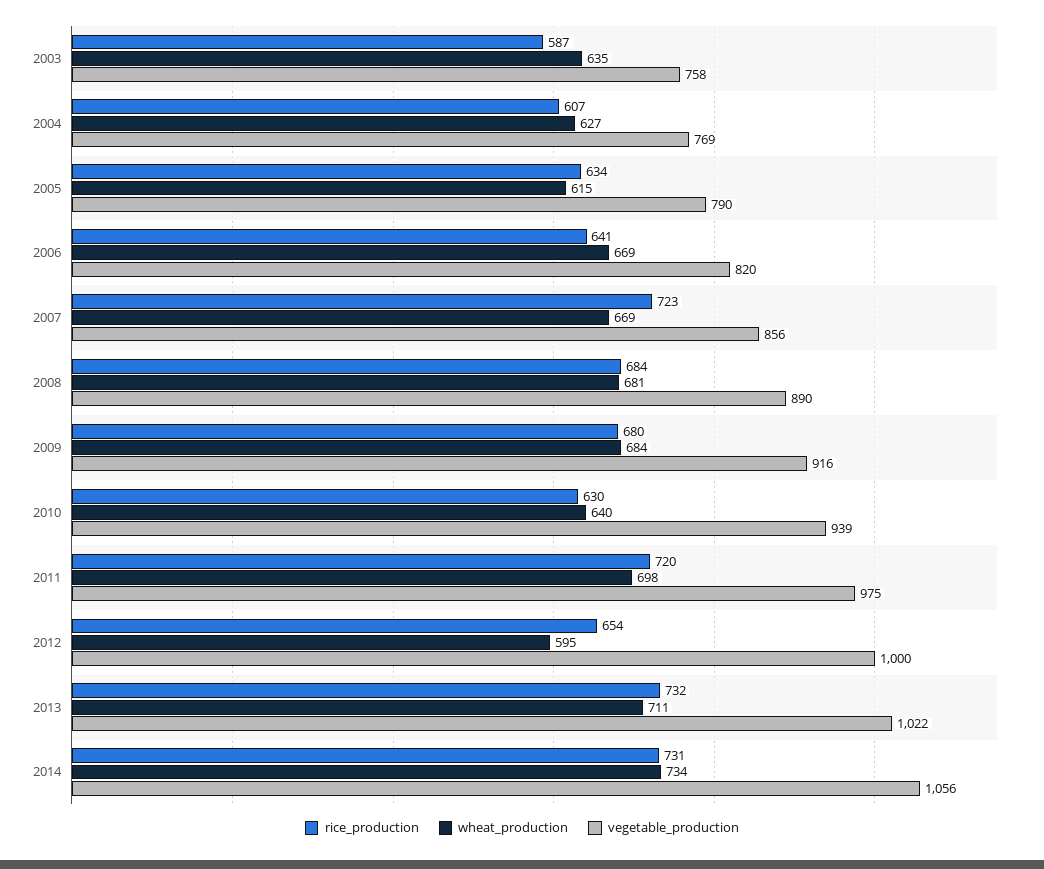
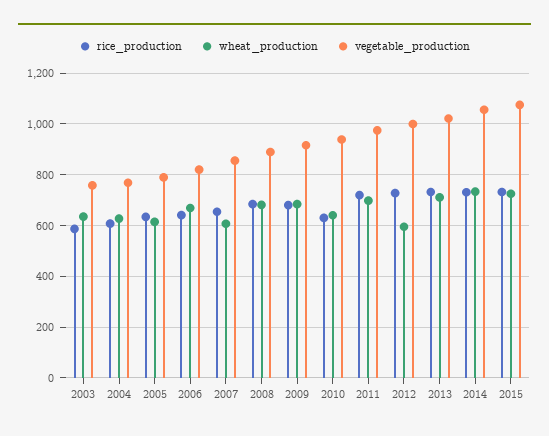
rice_production, 2007: 723 -> 650
wheat_production, 2007: 669 -> 600
rice_production, 2012: 654 -> 725
rice_production, 2015: none -> 725
wheat_production, 2015: none -> 725
vegetable_production, 2015: none -> 1075

